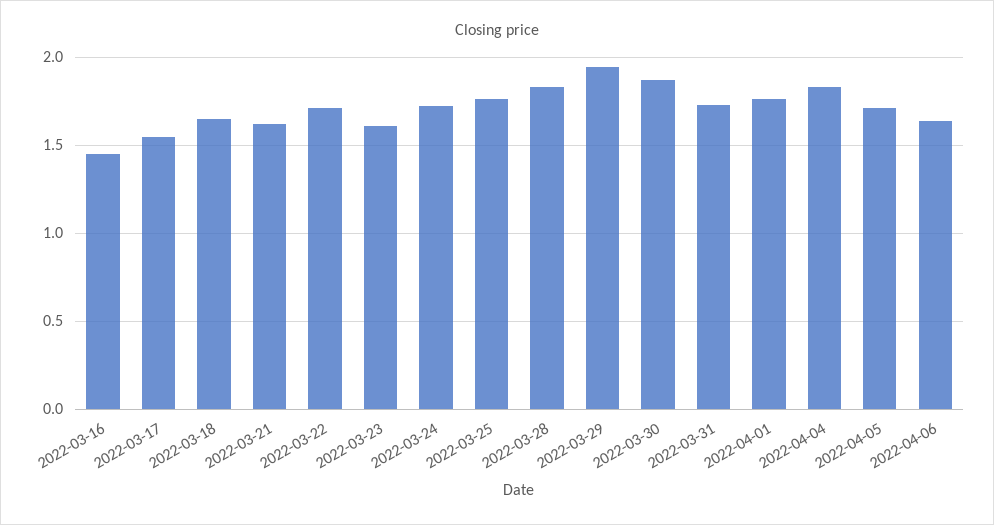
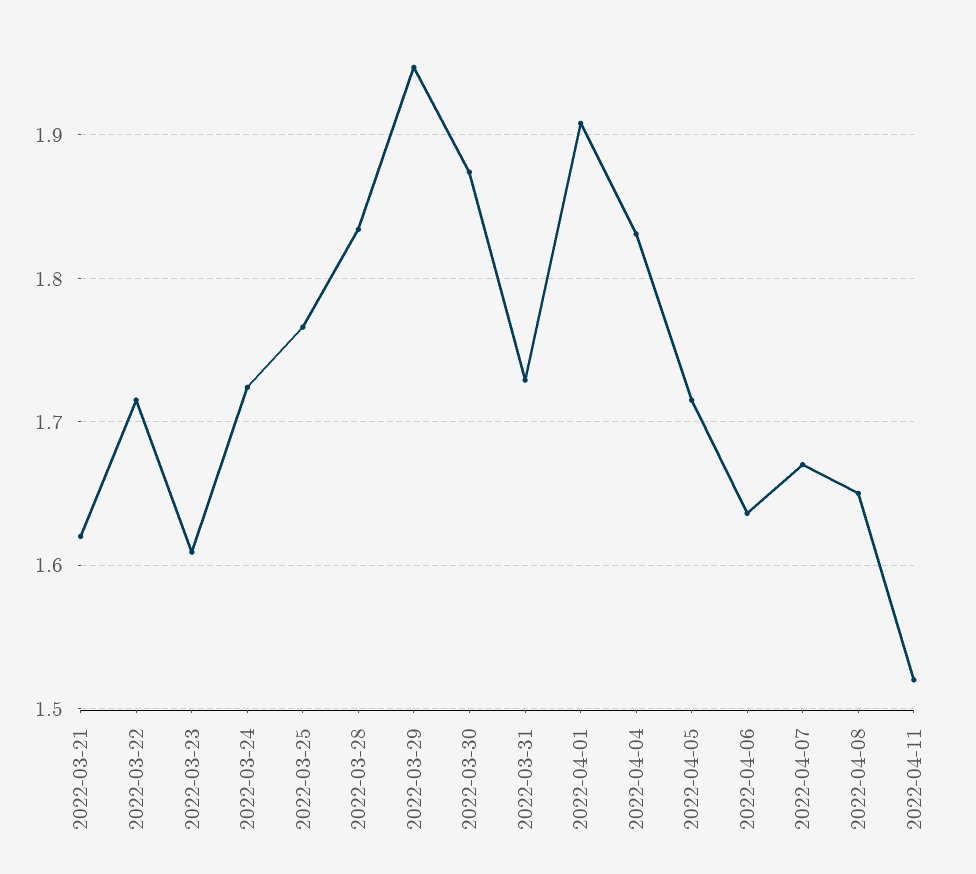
2022-03-16: 1.45 -> none
2022-03-17: 1.55 -> none
2022-03-18: 1.65 -> none
2022-04-01: 1.75 -> 1.91
2022-04-07: none -> 1.67
2022-04-08: none -> 1.65
2022-04-11: none -> 1.52

